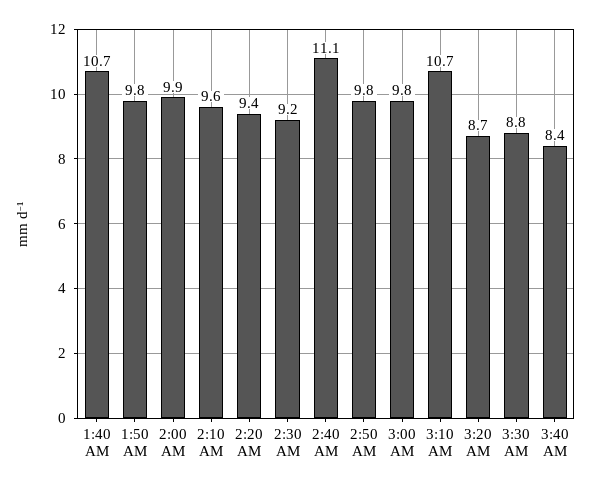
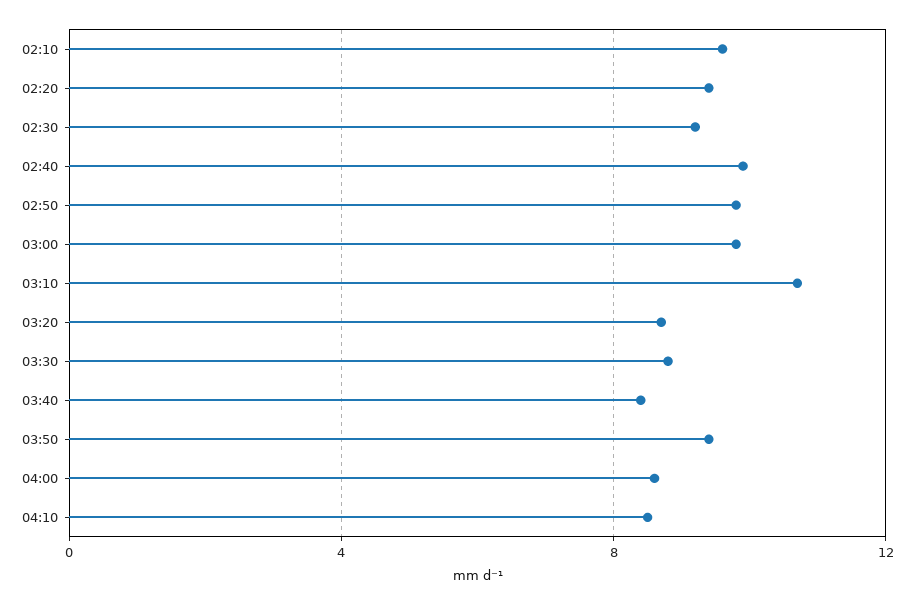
1:40 AM: 10.7 -> none
1:50 AM: 9.8 -> none
2:00 AM: 9.9 -> none
2:40 AM: 11.1 -> 10
03:50: none -> 9.5
04:00: none -> 8.5
04:10: none -> 8.5

